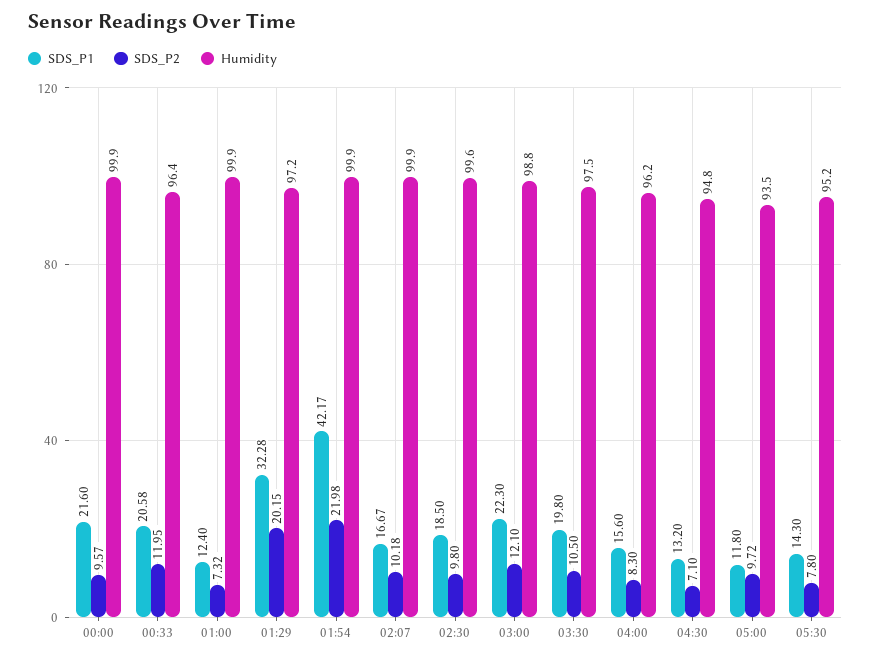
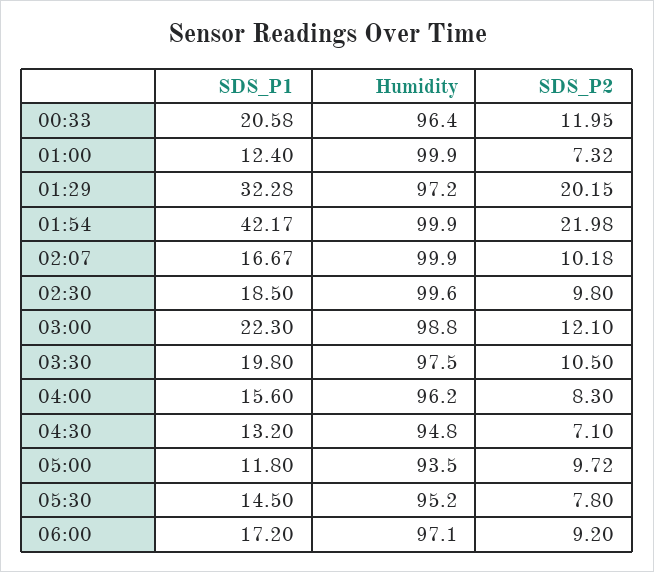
SDS_P1, 00:00: 21.6 -> none
SDS_P2, 00:00: 9.57 -> none
Humidity, 00:00: 99.9 -> none
SDS_P1, 05:30: 14.3 -> 14.5
SDS_P1, 06:00: none -> 17.2
Humidity, 06:00: none -> 97.1
SDS_P2, 06:00: none -> 9.2

